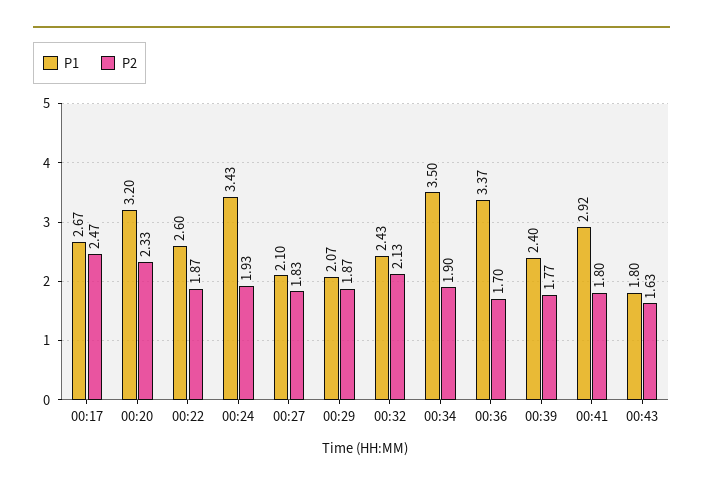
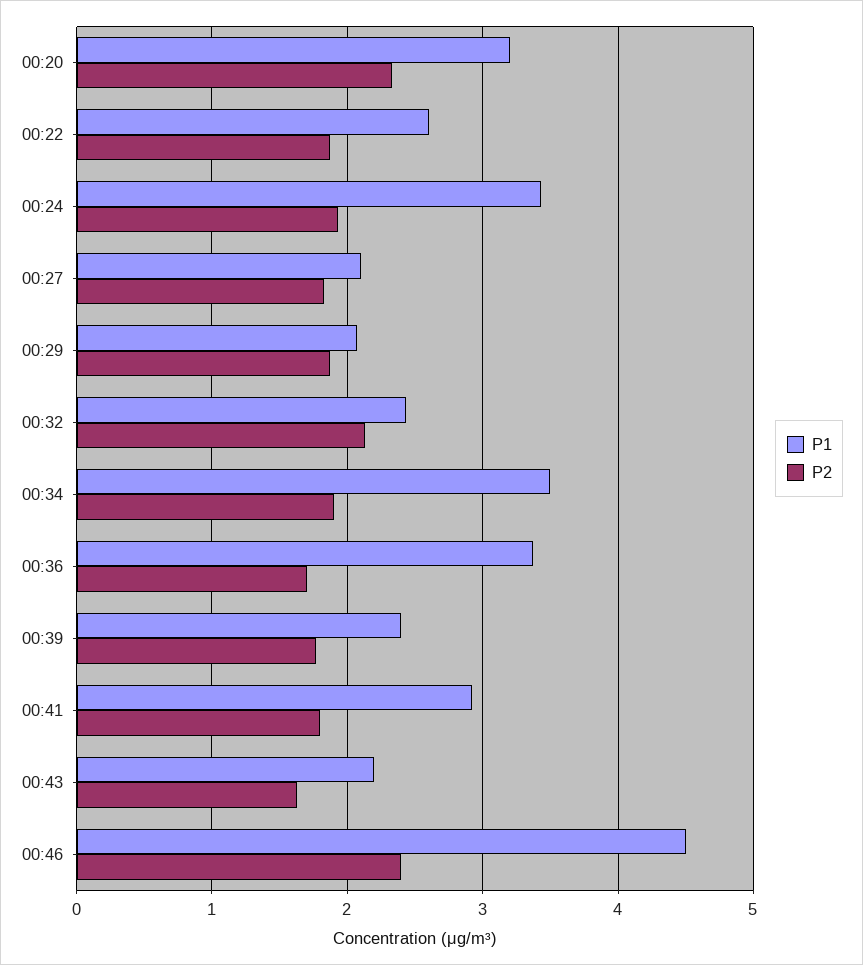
P1, 00:17: 2.67 -> none
P2, 00:17: 2.47 -> none
P1, 00:43: 1.8 -> 2.2
P1, 00:46: none -> 4.5
P2, 00:46: none -> 2.4

